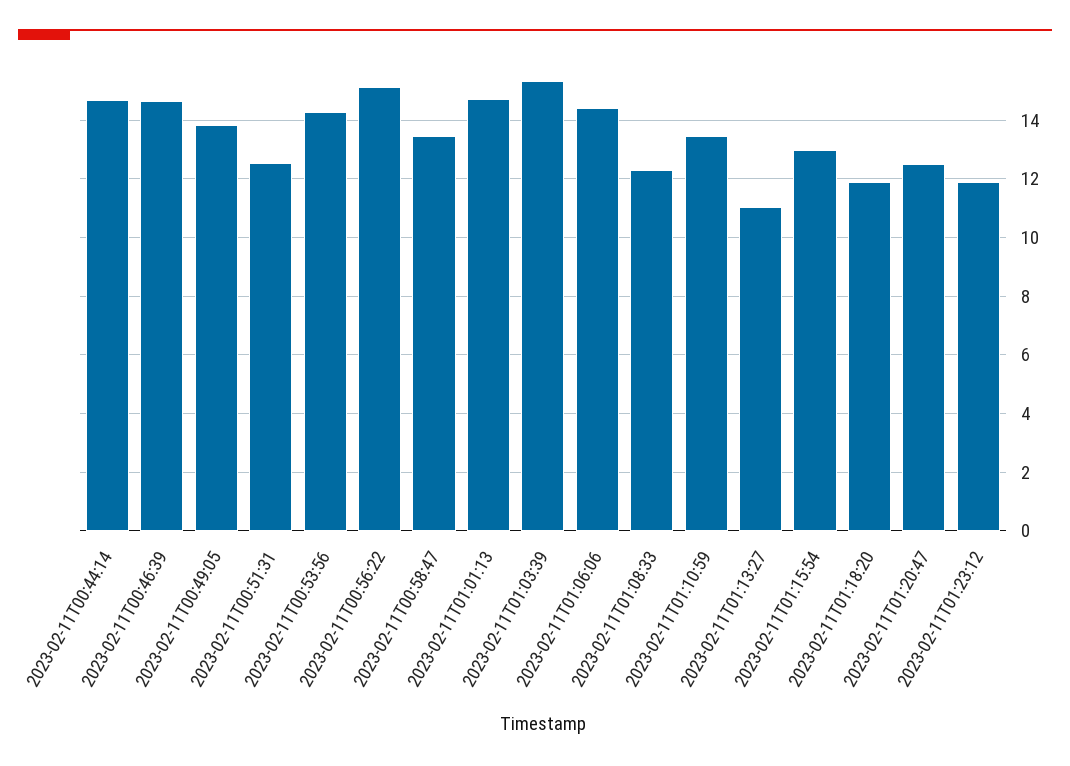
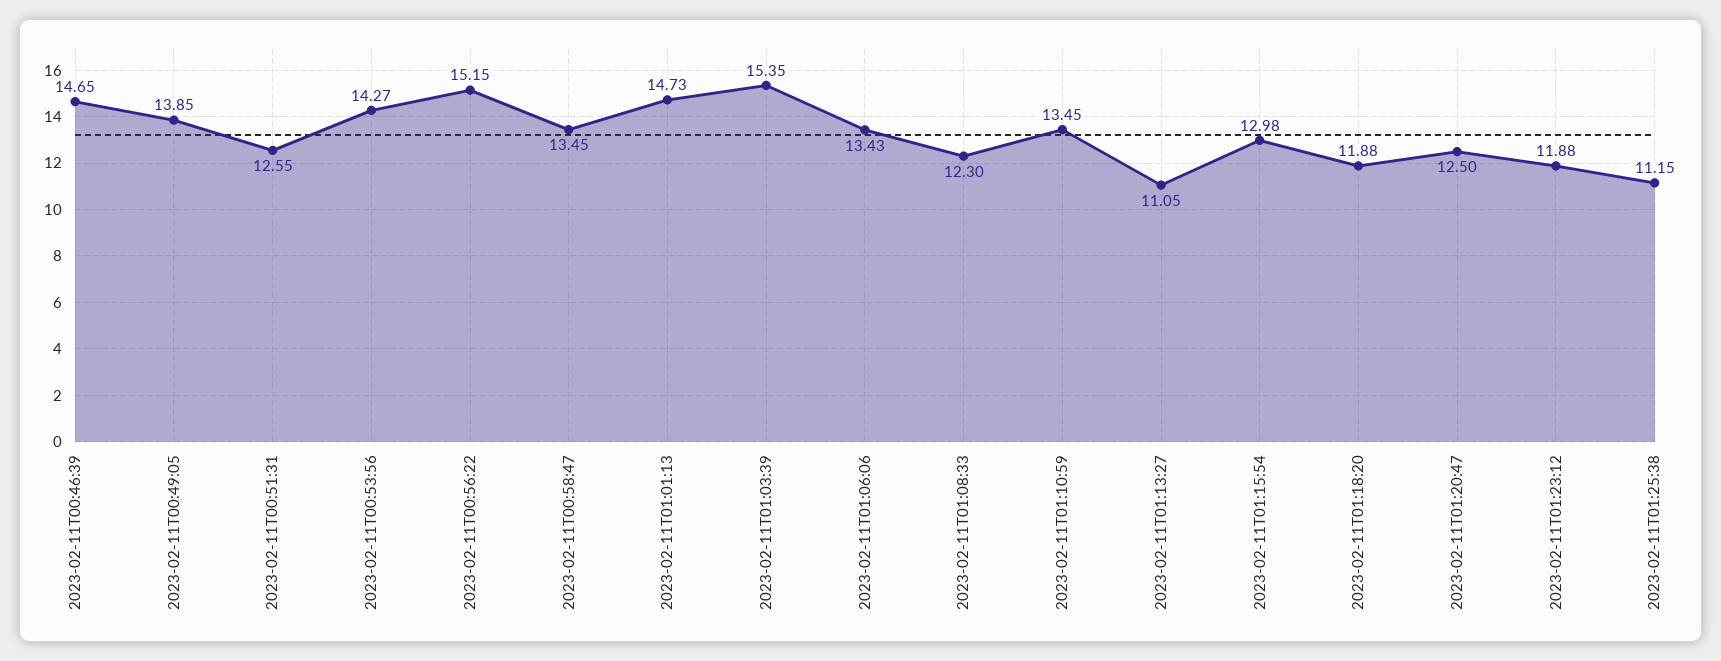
2023-02-11T00:44:14: 14.75 -> none
2023-02-11T01:06:06: 14.5 -> 13.43
2023-02-11T01:25:38: none -> 11.15

